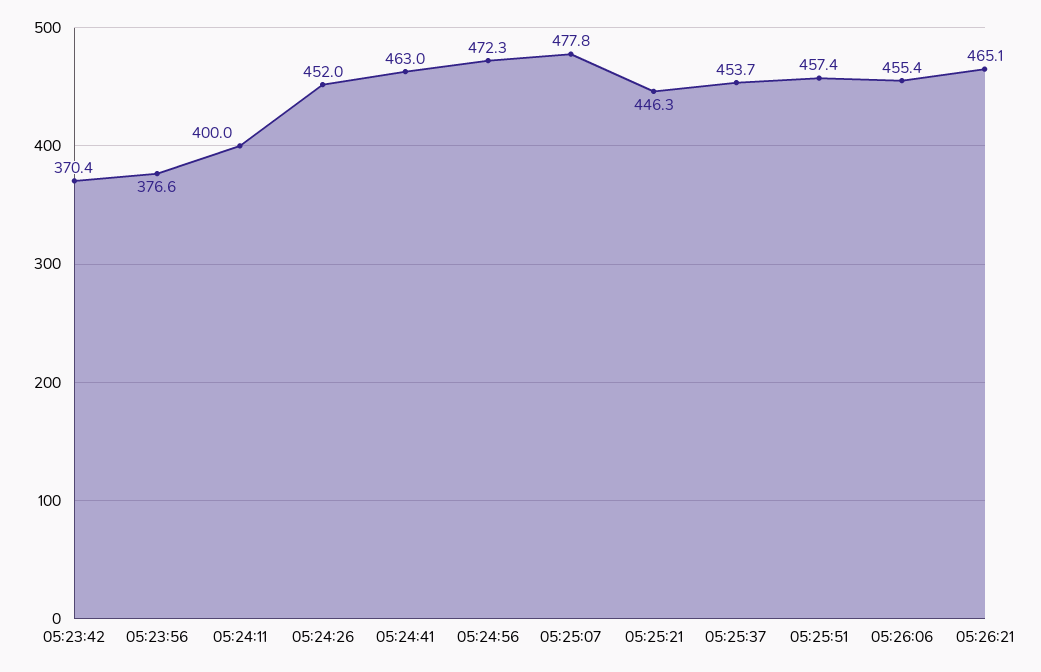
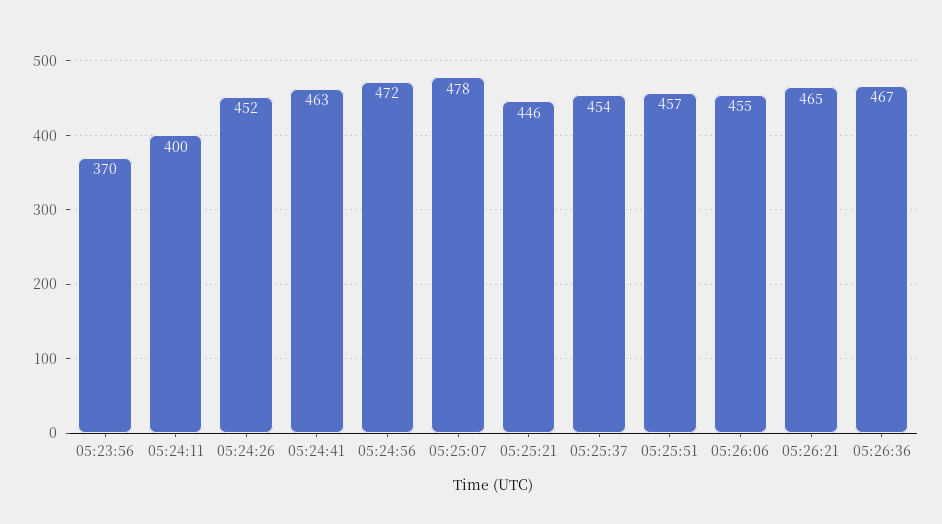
05:23:42: 370.4 -> none
05:23:56: 376.6 -> 370
05:26:36: none -> 467

